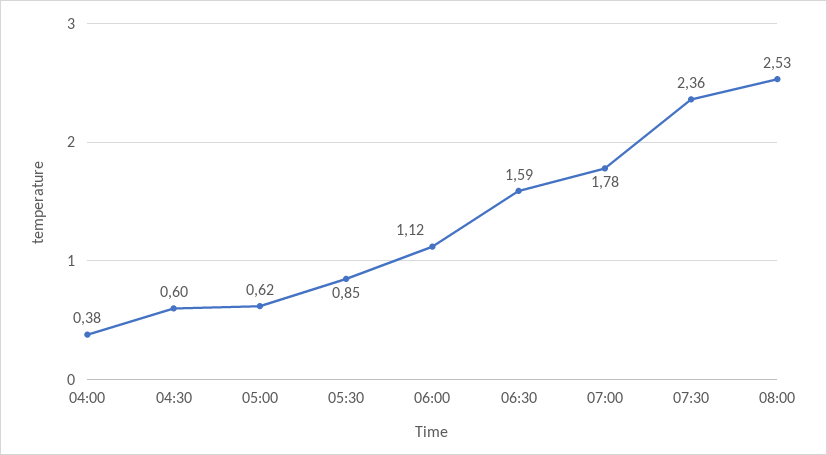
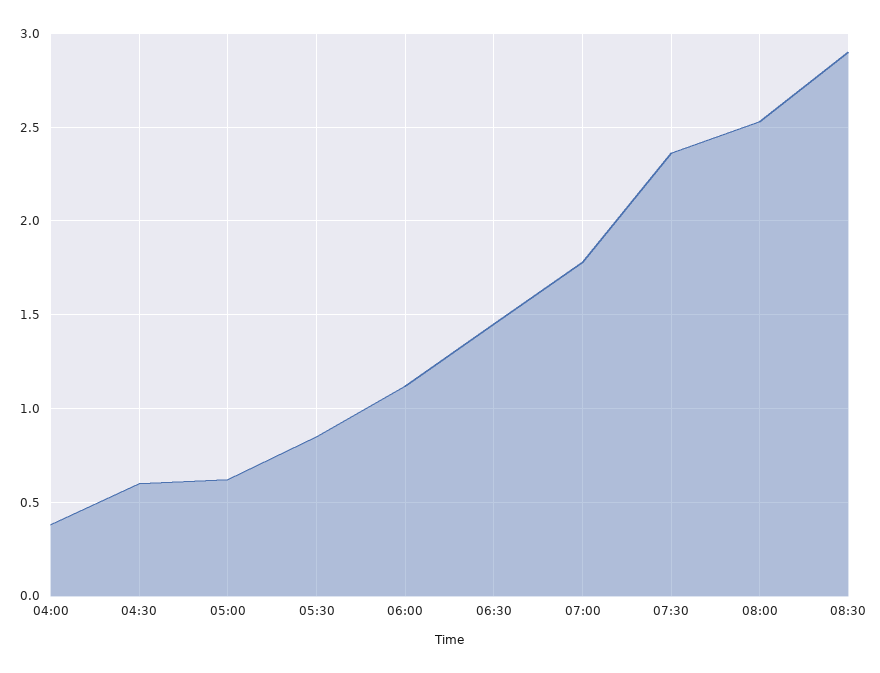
06:30: 1.59 -> 1.45
08:30: none -> 2.9

